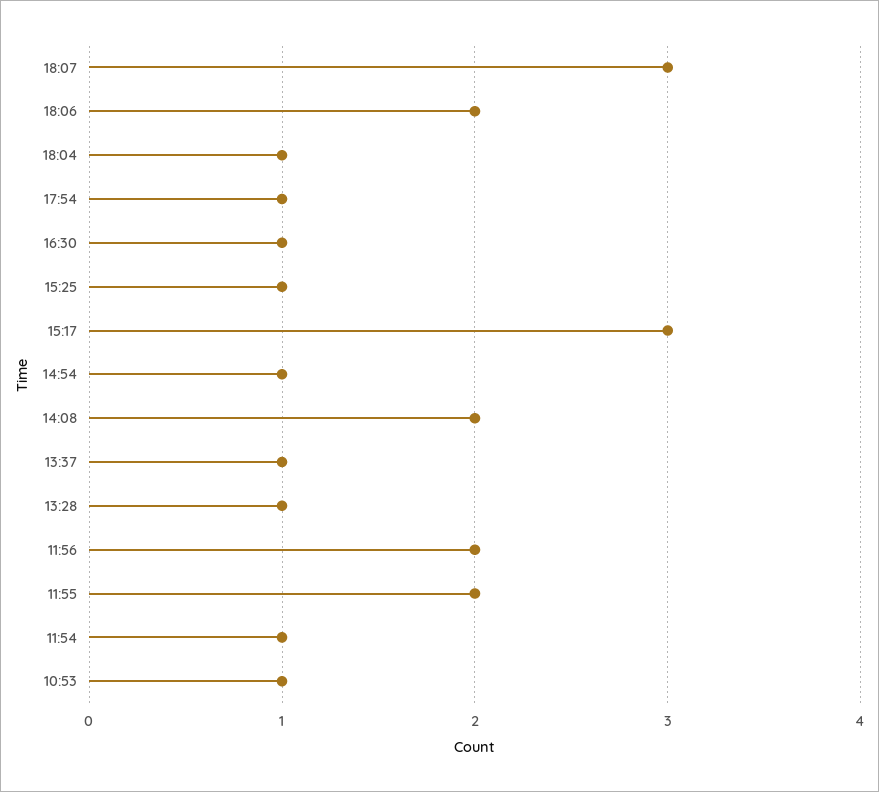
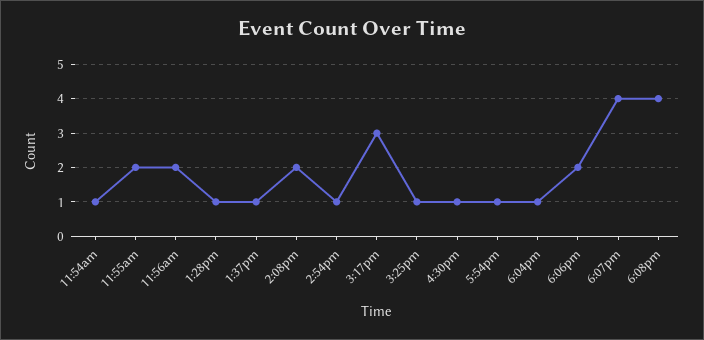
18:07: 3 -> 4
10:53: 1 -> none
6:08pm: none -> 4

